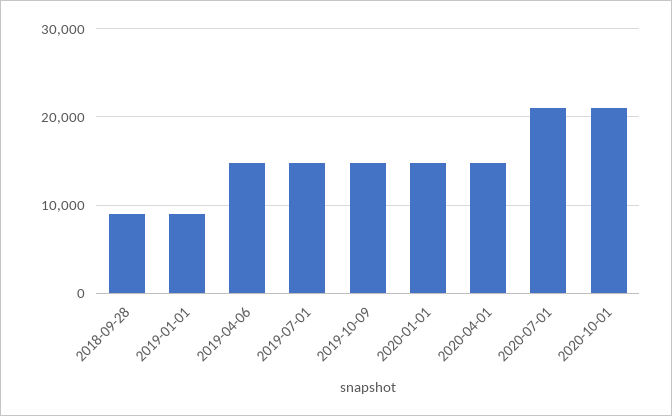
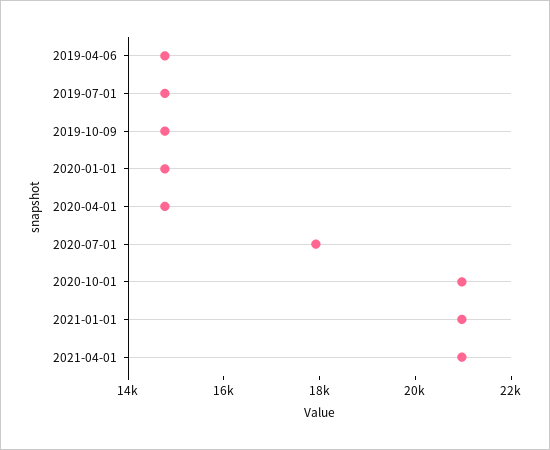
2018-09-28: 9000 -> none
2019-01-01: 9000 -> none
2020-07-01: 21000 -> 18000
2021-01-01: none -> 21000
2021-04-01: none -> 21000

